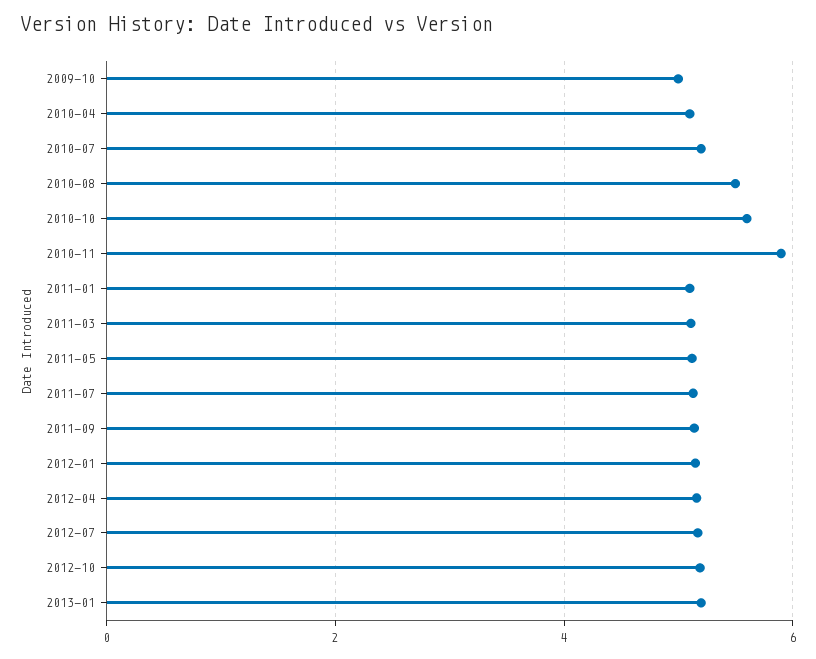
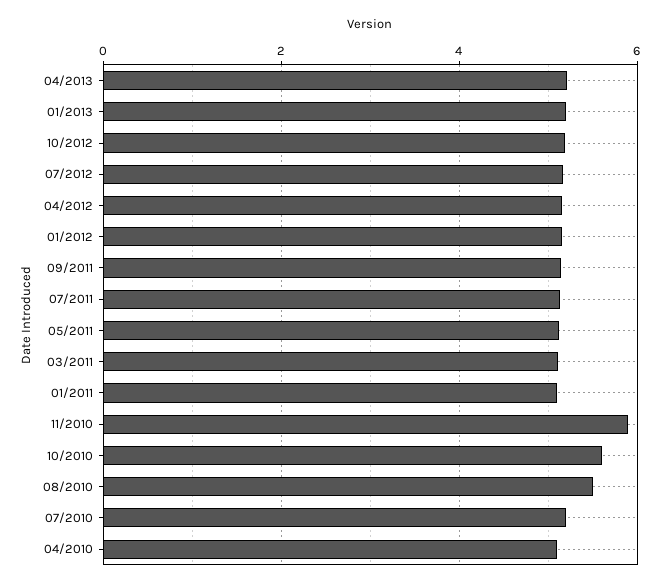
2009-10: 5 -> none
04/2013: none -> 5.2

